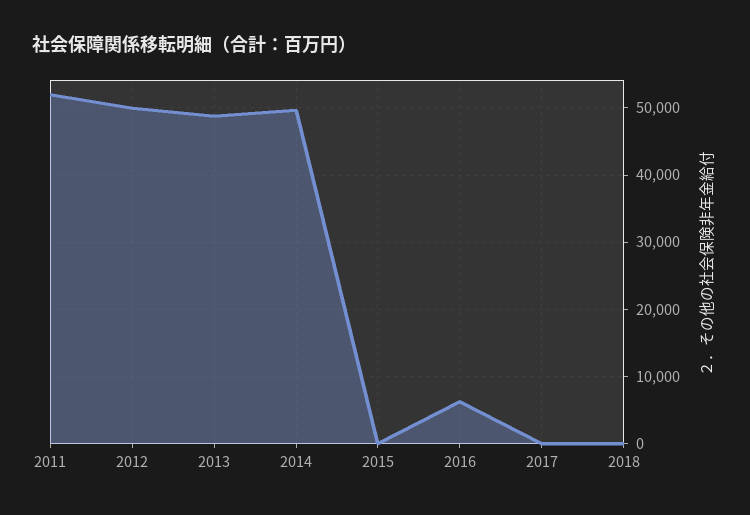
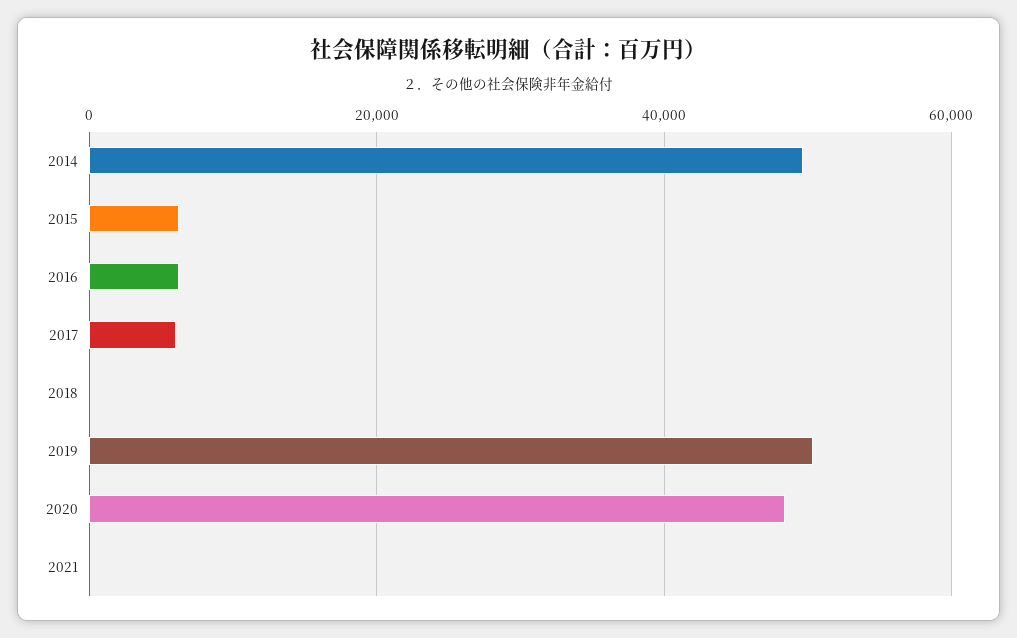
2011: 52000 -> none
2012: 50000 -> none
2013: 49000 -> none
2015: 0 -> 6000
2017: 0 -> 6000
2019: none -> 50000
2020: none -> 48000
2021: none -> 0

